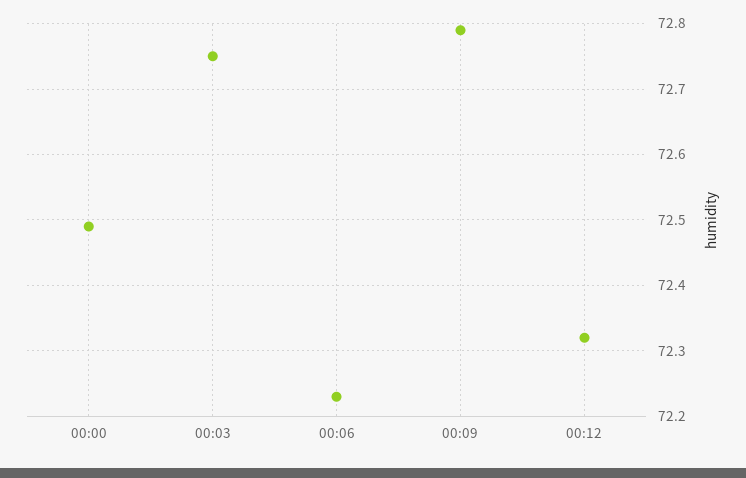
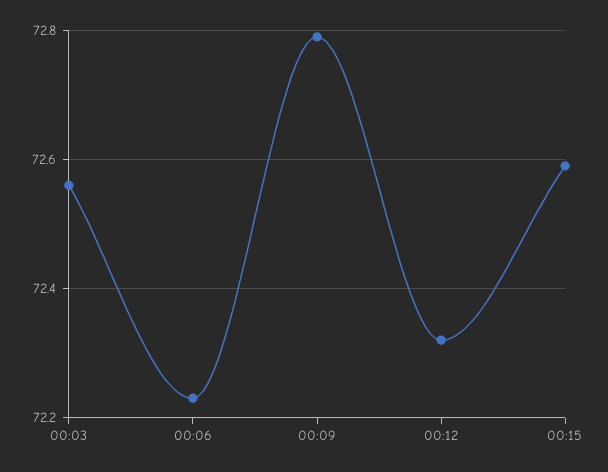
00:00: 72.49 -> none
00:03: 72.75 -> 72.55
00:15: none -> 72.6

